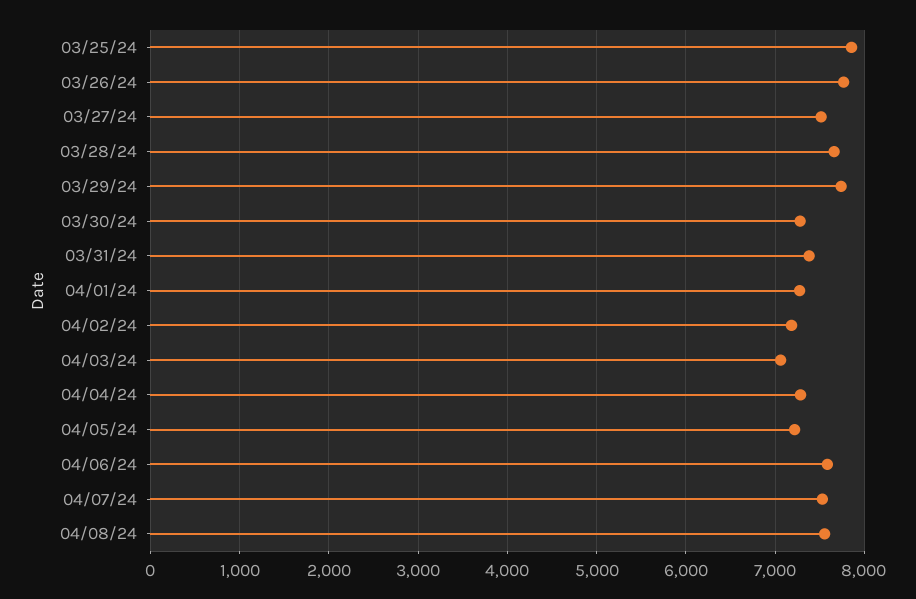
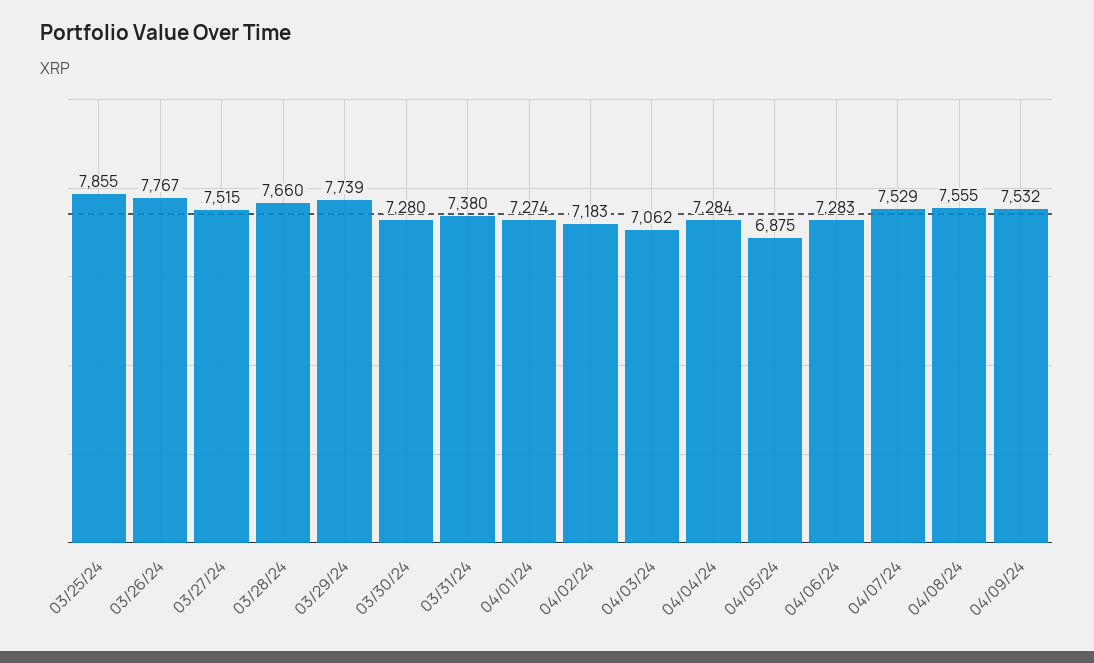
04/05/24: 7200 -> 6875
04/06/24: 7600 -> 7283
04/09/24: none -> 7532

